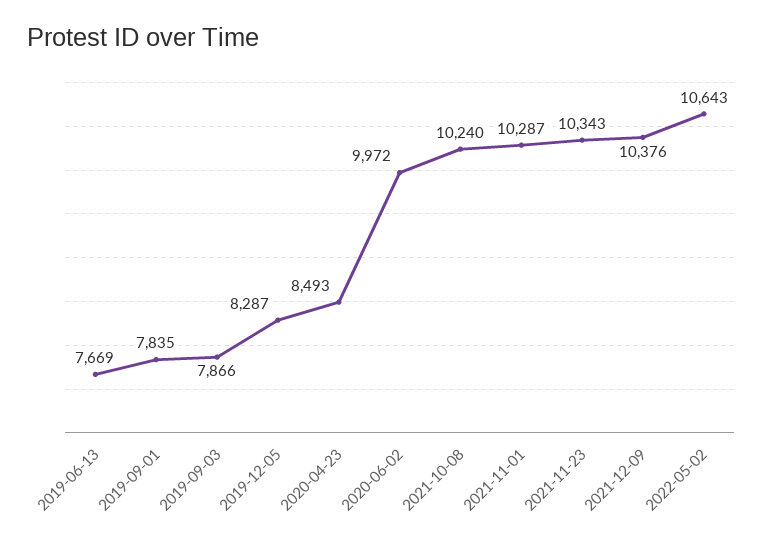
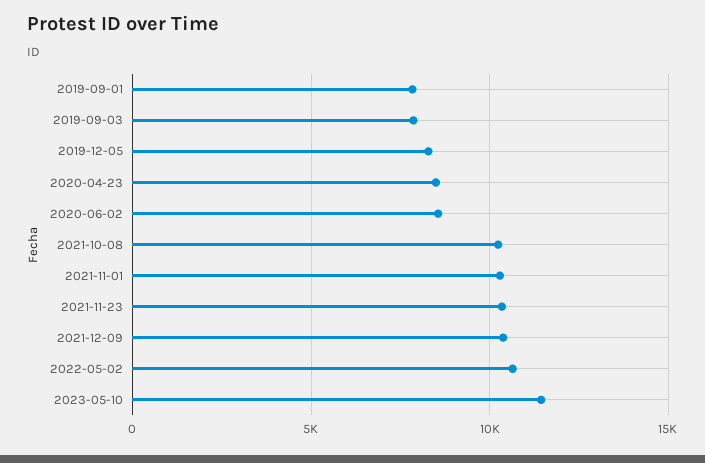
2019-06-13: 7669 -> none
2020-06-02: 9972 -> 8500
2023-05-10: none -> 11500

